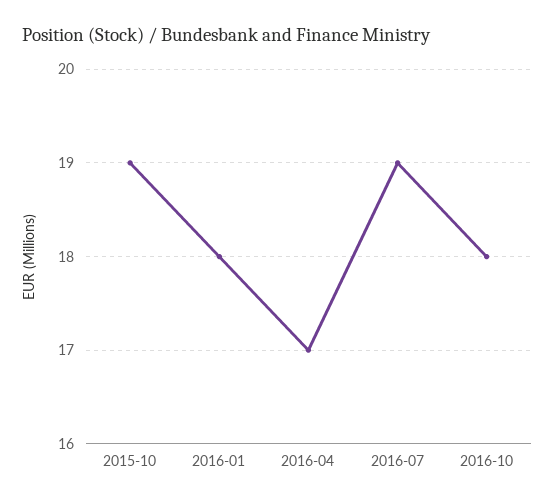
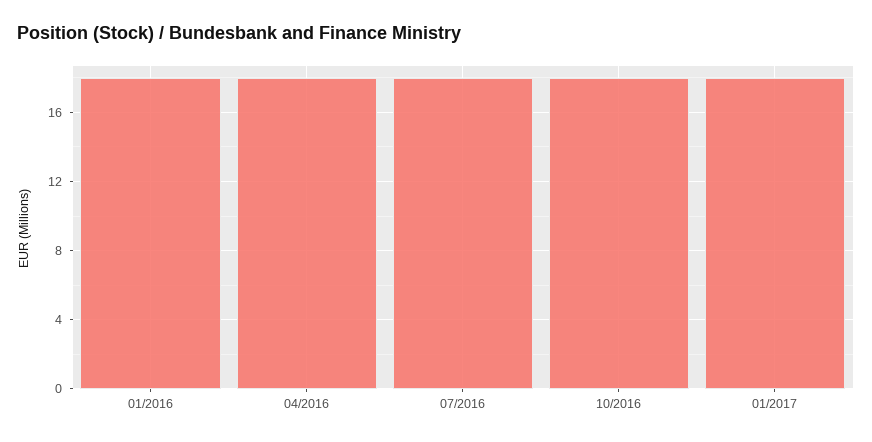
2015-10: 19 -> none
2016-04: 17 -> 18
2016-07: 19 -> 18
01/2017: none -> 18

